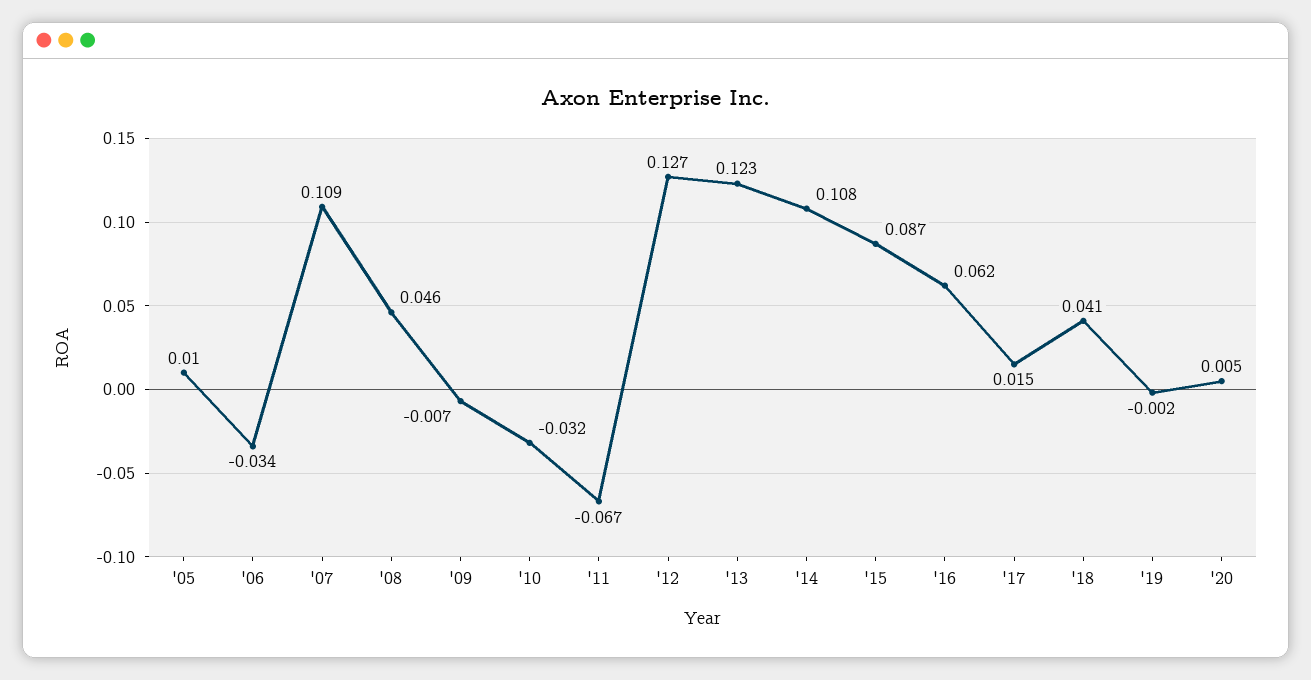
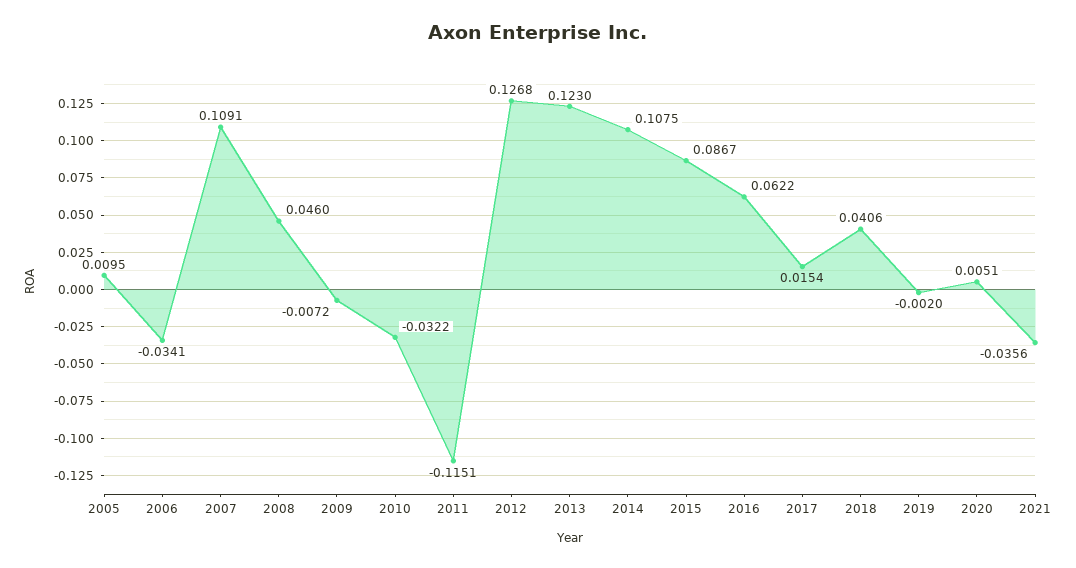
'11: -0.067 -> -0.1151
2021: none -> -0.0356

